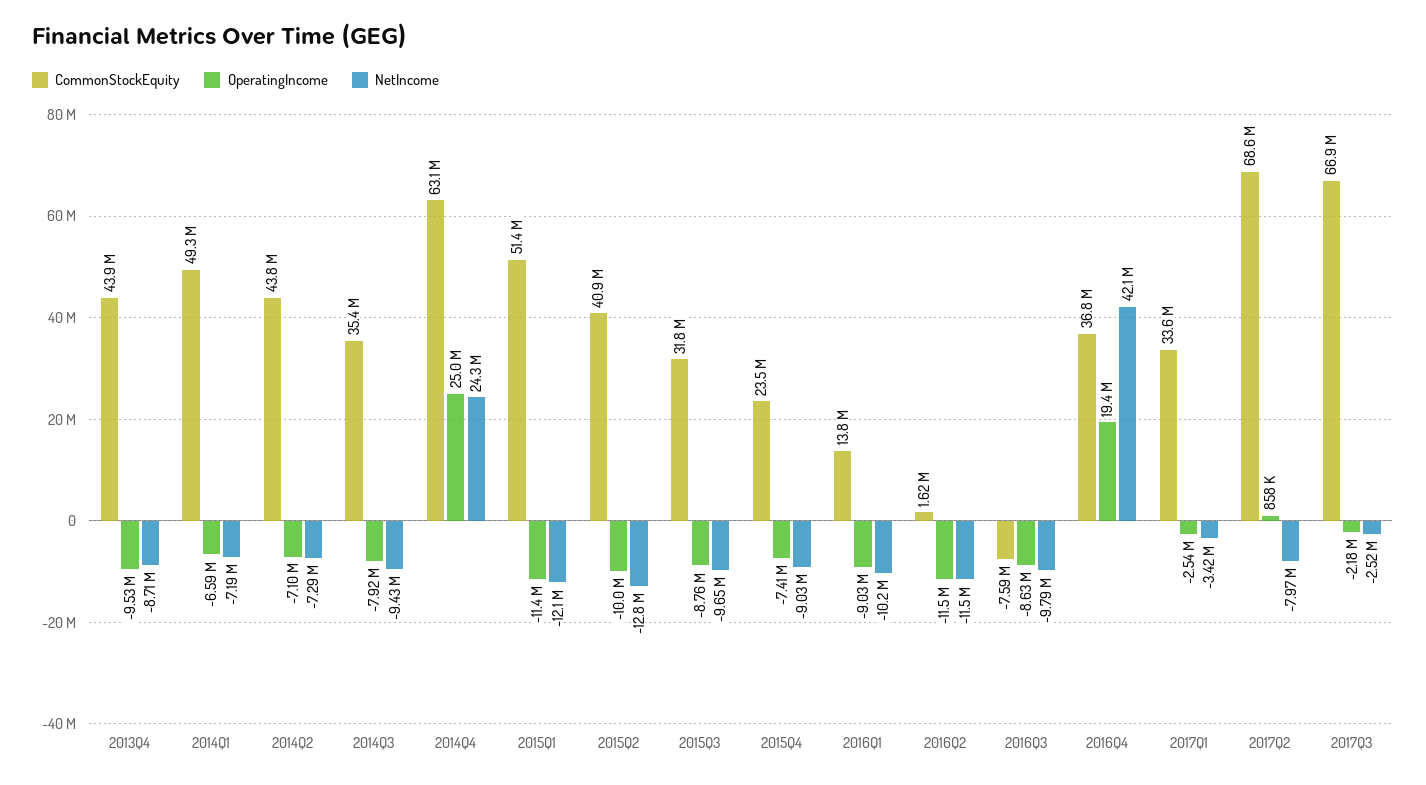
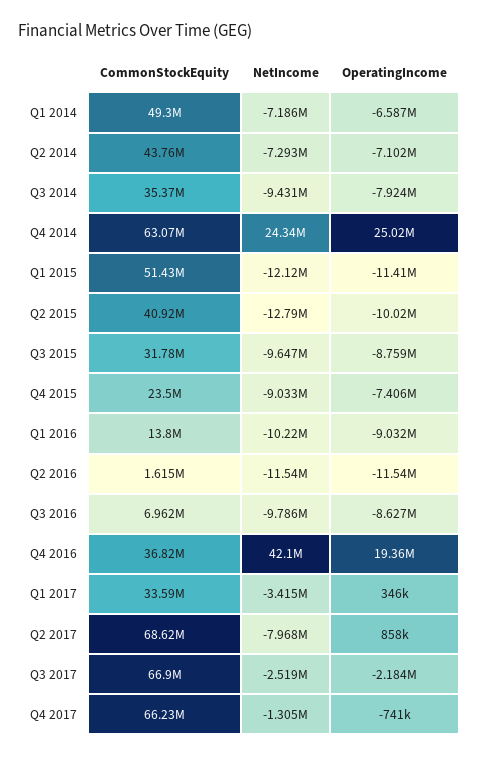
CommonStockEquity, 2013Q4: 43900000 -> none
OperatingIncome, 2013Q4: -9530000 -> none
NetIncome, 2013Q4: -8710000 -> none
CommonStockEquity, 2016Q3: -7590000 -> 6962000
OperatingIncome, 2017Q1: -2540000 -> 346000
CommonStockEquity, Q4 2017: none -> 66230000
NetIncome, Q4 2017: none -> -1305000
OperatingIncome, Q4 2017: none -> -741000

